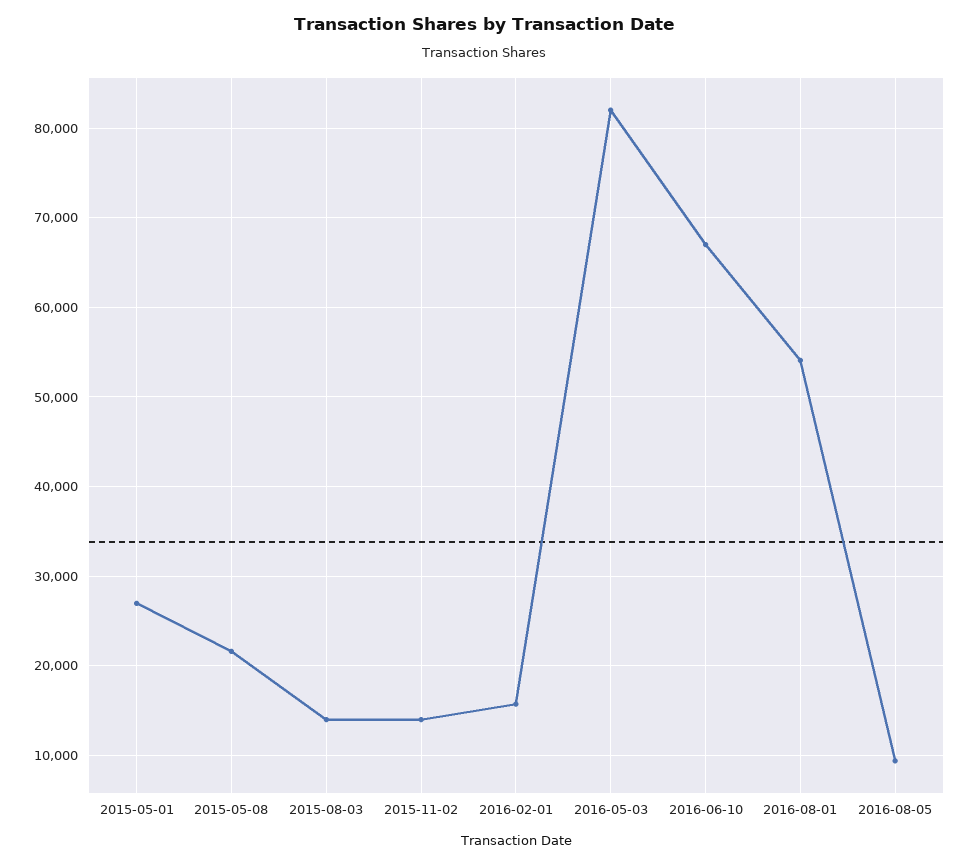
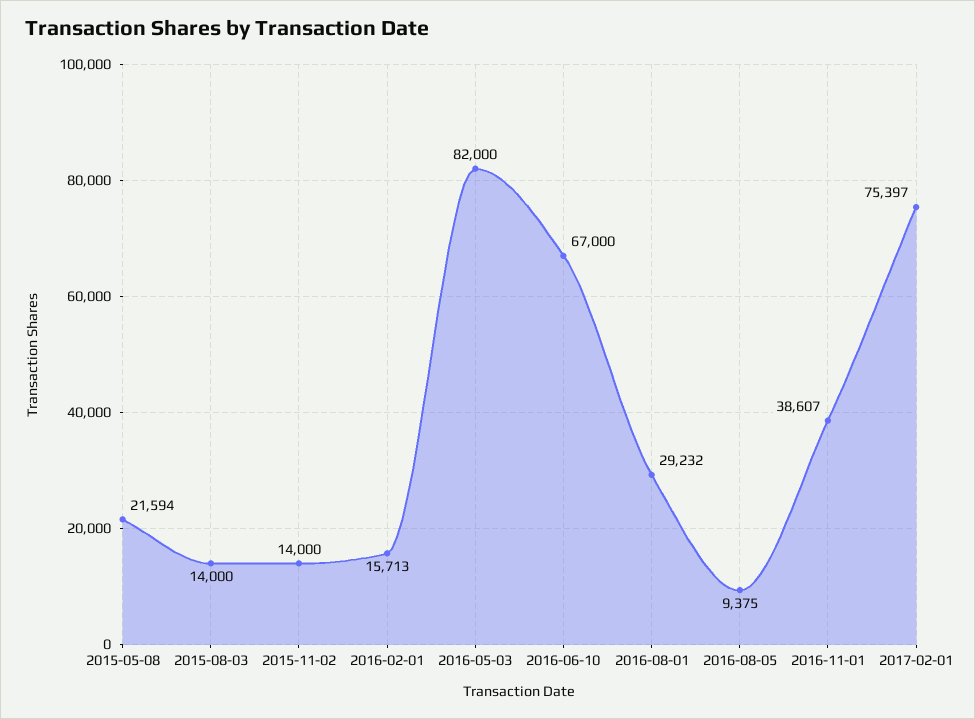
2015-05-01: 27000 -> none
2016-08-01: 54000 -> 29232
2016-11-01: none -> 38607
2017-02-01: none -> 75397

